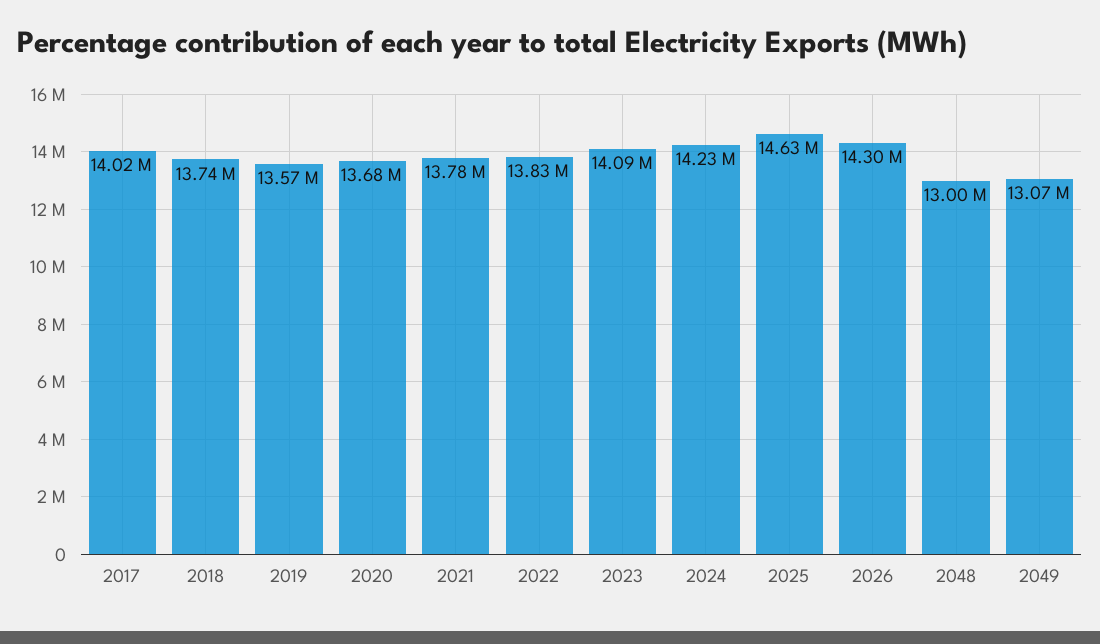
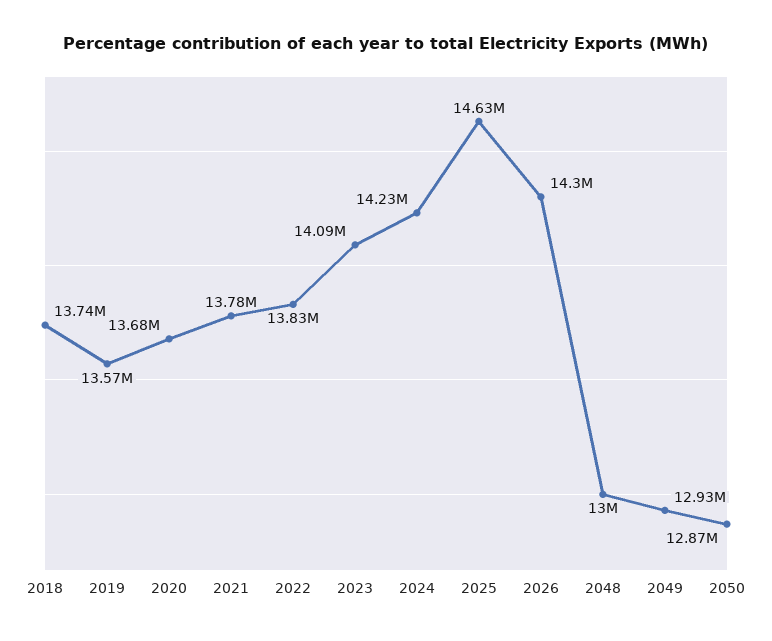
2017: 14020000 -> none
2049: 13070000 -> 12930000
2050: none -> 12870000

